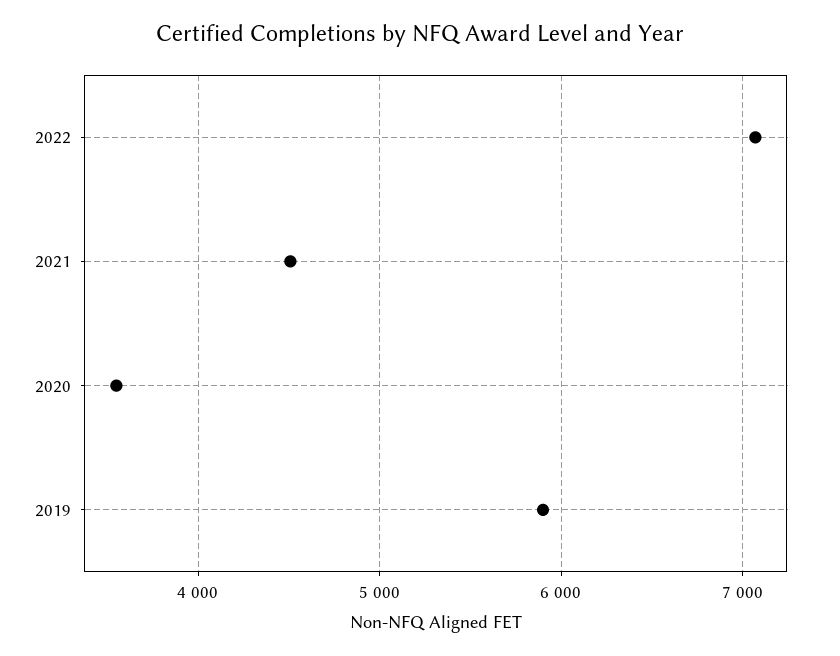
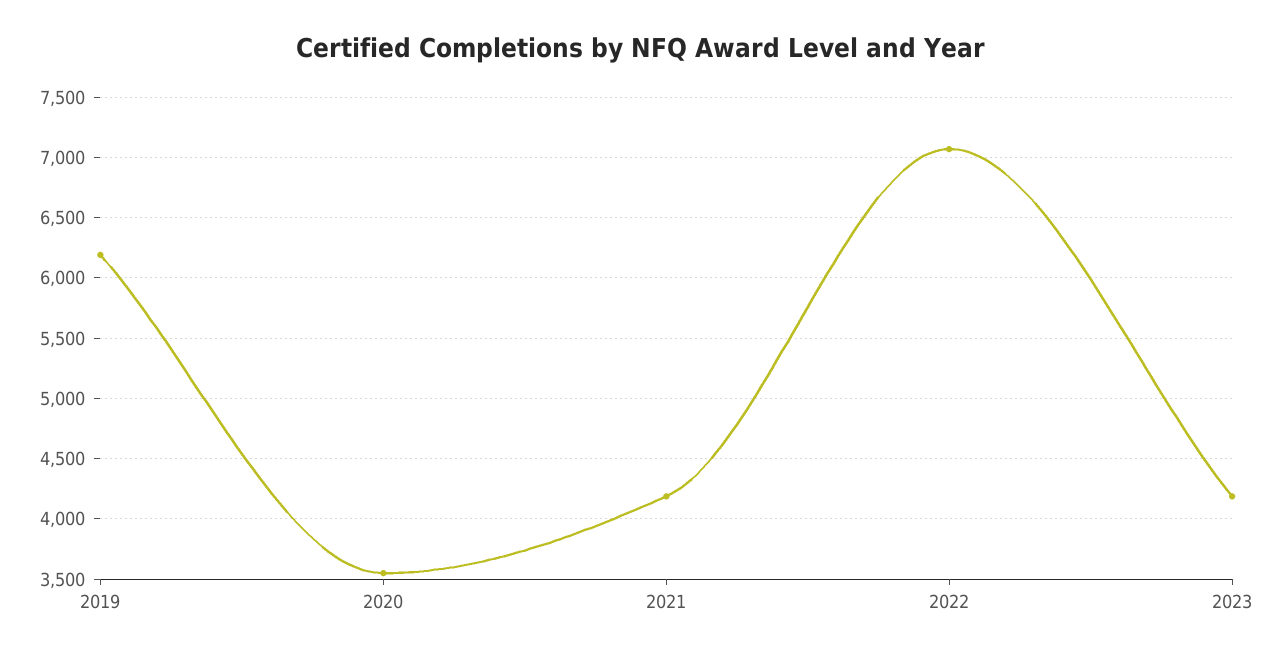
2021: 4500 -> 4200
2019: 5900 -> 6200
2023: none -> 4200

